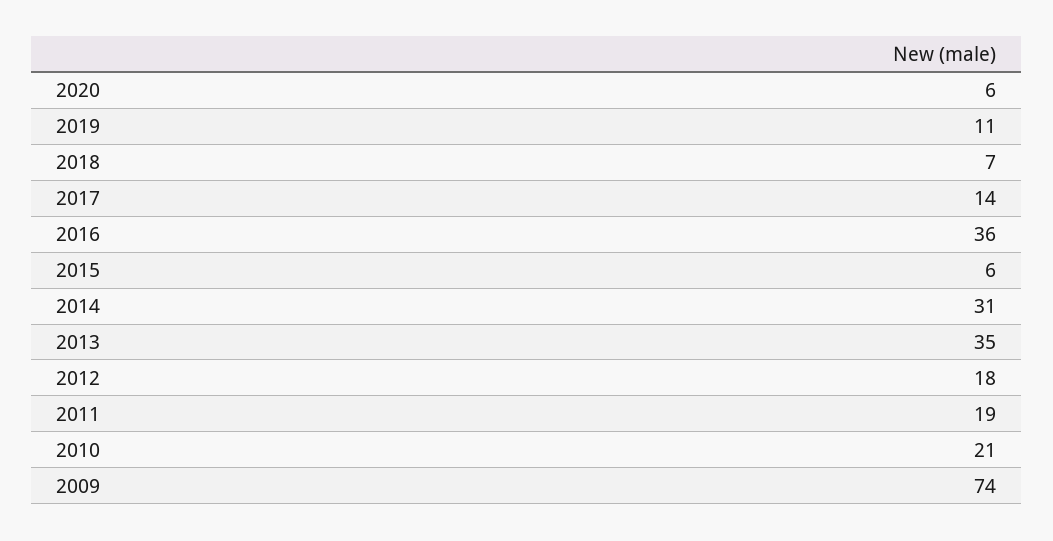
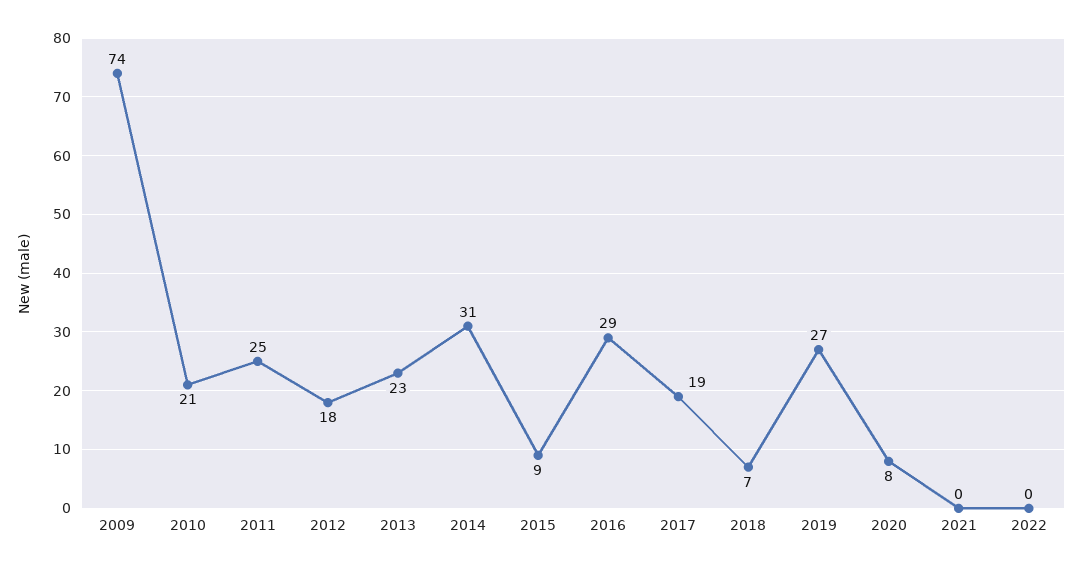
2020: 6 -> 8
2019: 11 -> 27
2017: 14 -> 19
2016: 36 -> 29
2015: 6 -> 9
2013: 35 -> 23
2011: 19 -> 25
2021: none -> 0
2022: none -> 0

